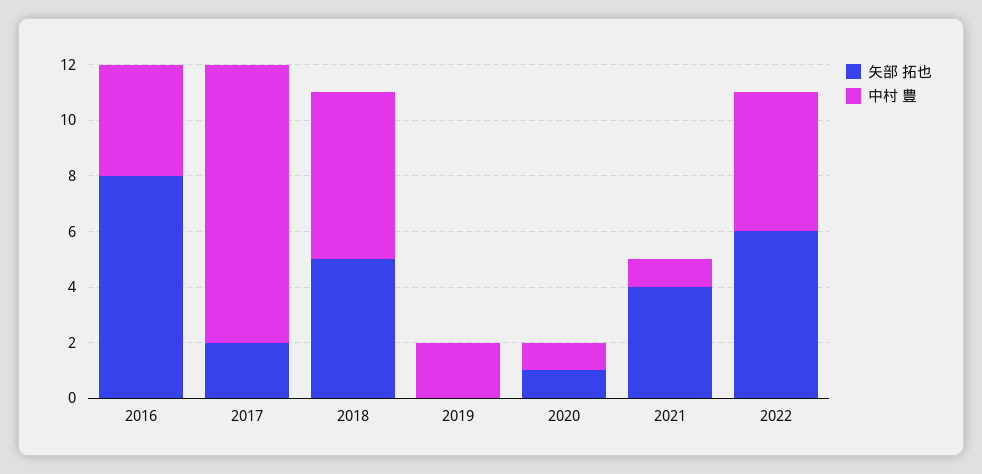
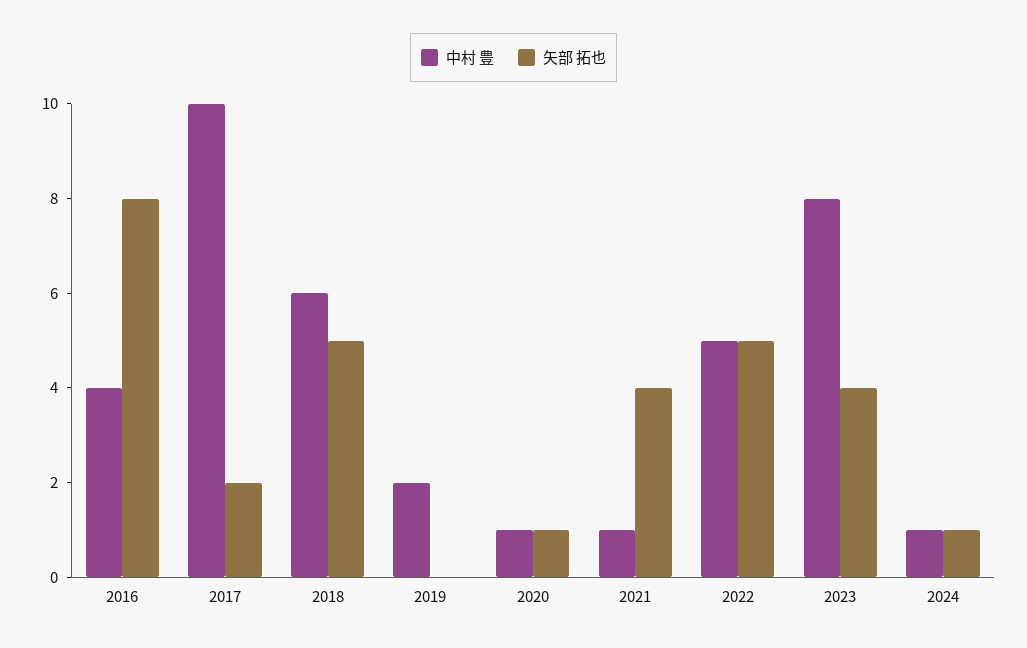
矢部 拓也, 2022: 6 -> 5
中村 豊, 2023: none -> 8
矢部 拓也, 2023: none -> 4
中村 豊, 2024: none -> 1
矢部 拓也, 2024: none -> 1

